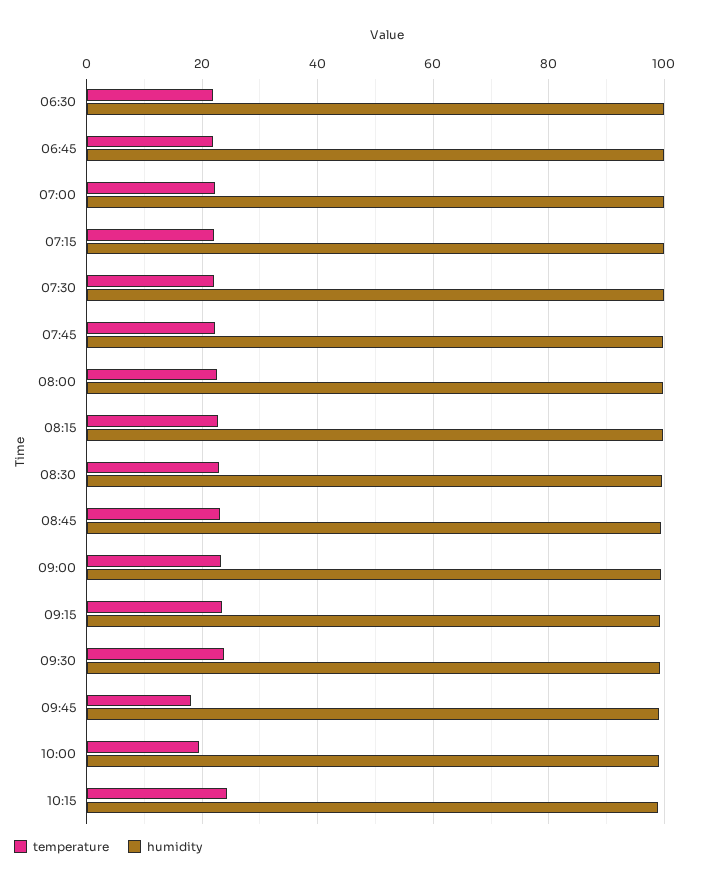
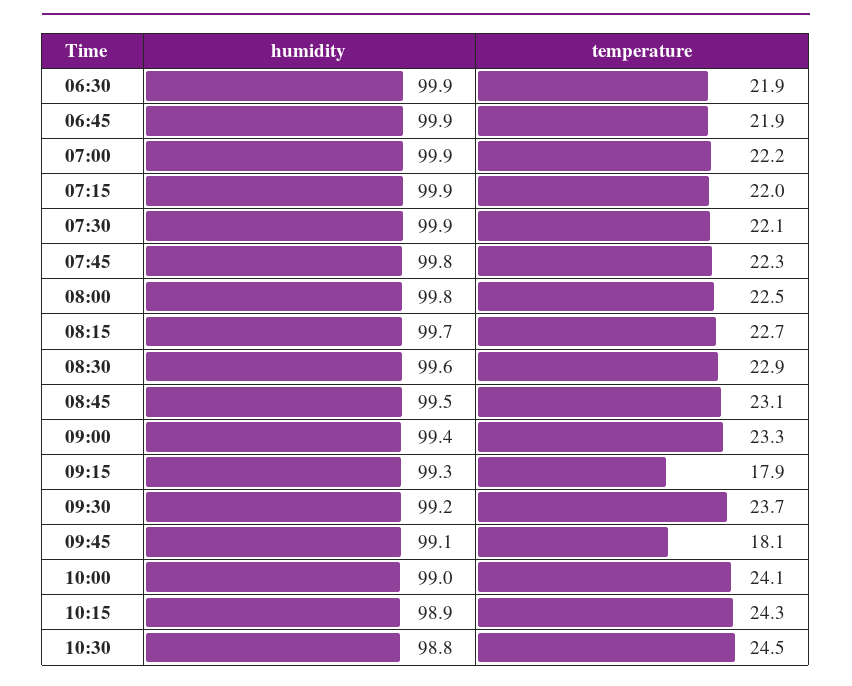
temperature, 09:15: 24 -> 17.9
temperature, 10:00: 20 -> 24.1
humidity, 10:30: none -> 98.8
temperature, 10:30: none -> 24.5

